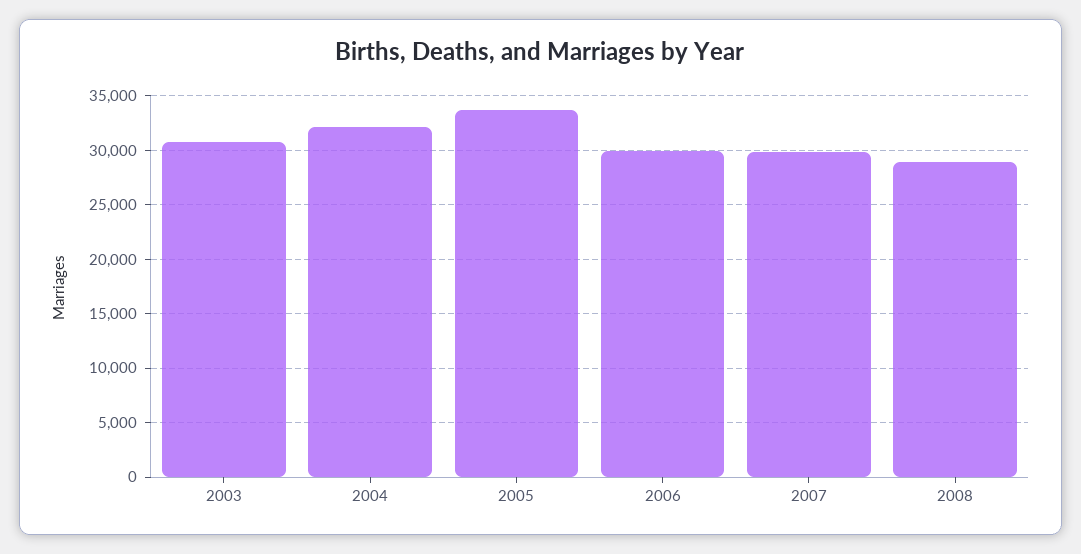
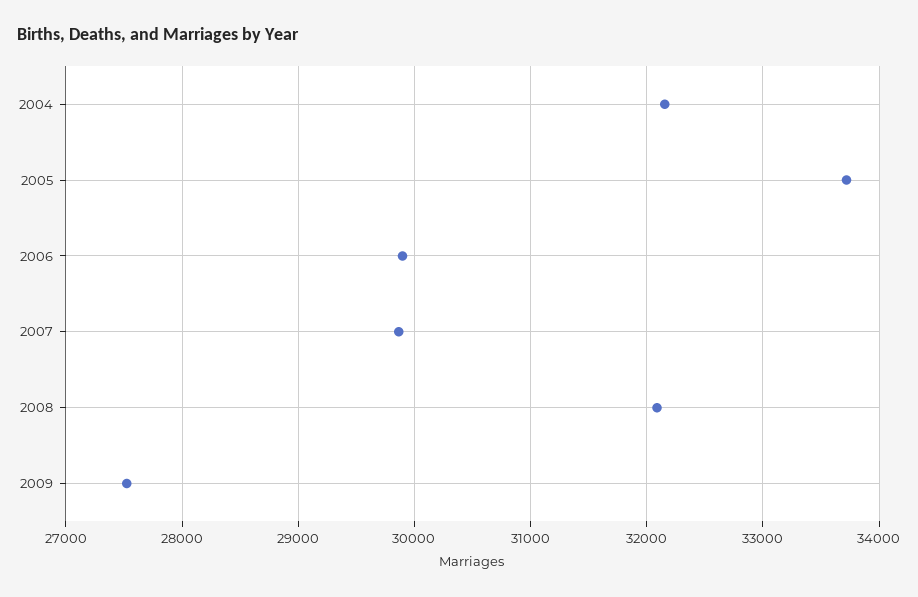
2003: 31000 -> none
2008: 29000 -> 32100
2009: none -> 27500

